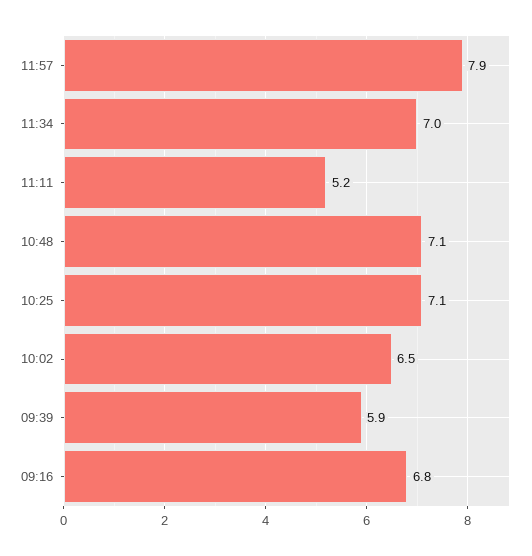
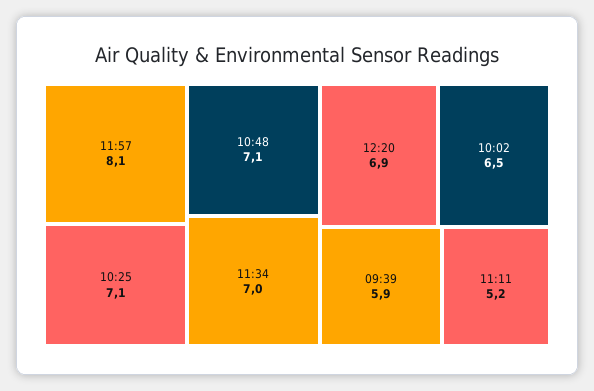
11:57: 7.9 -> 8.1
09:16: 6.8 -> none
12:20: none -> 6.9

